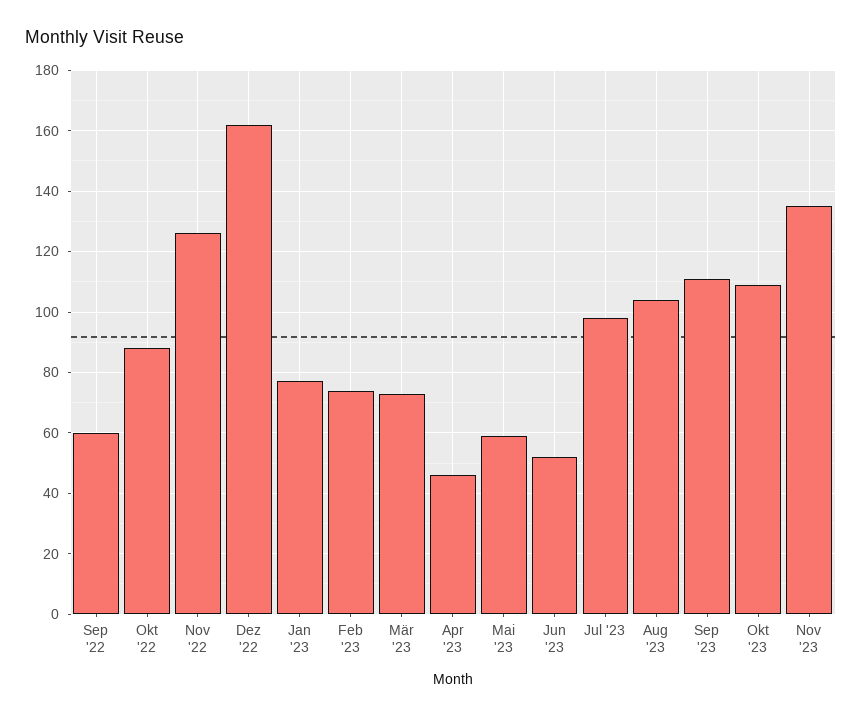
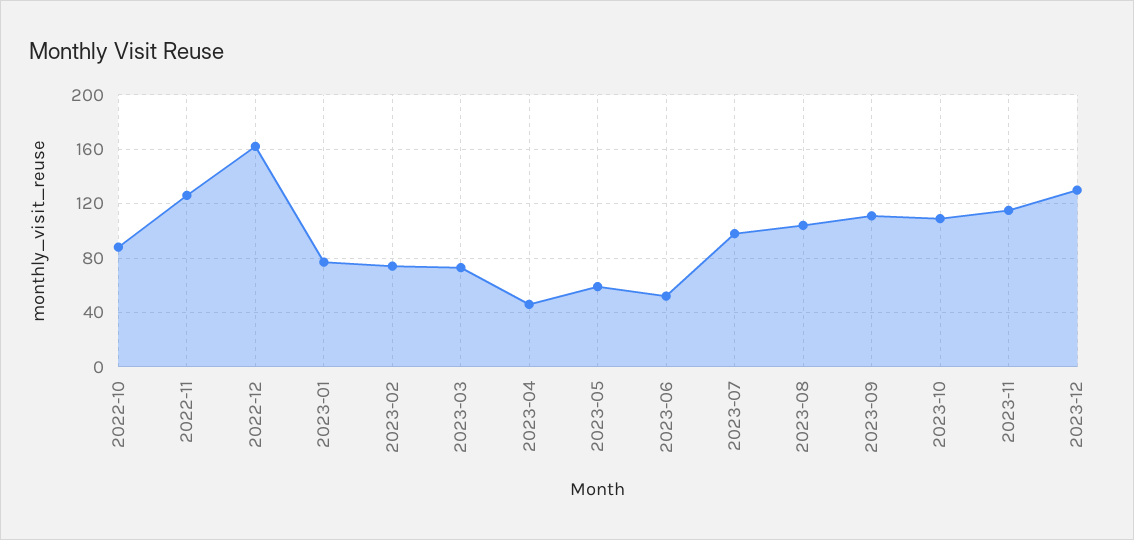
Sep '22: 60 -> none
Nov '23: 135 -> 115
2023-12: none -> 130

